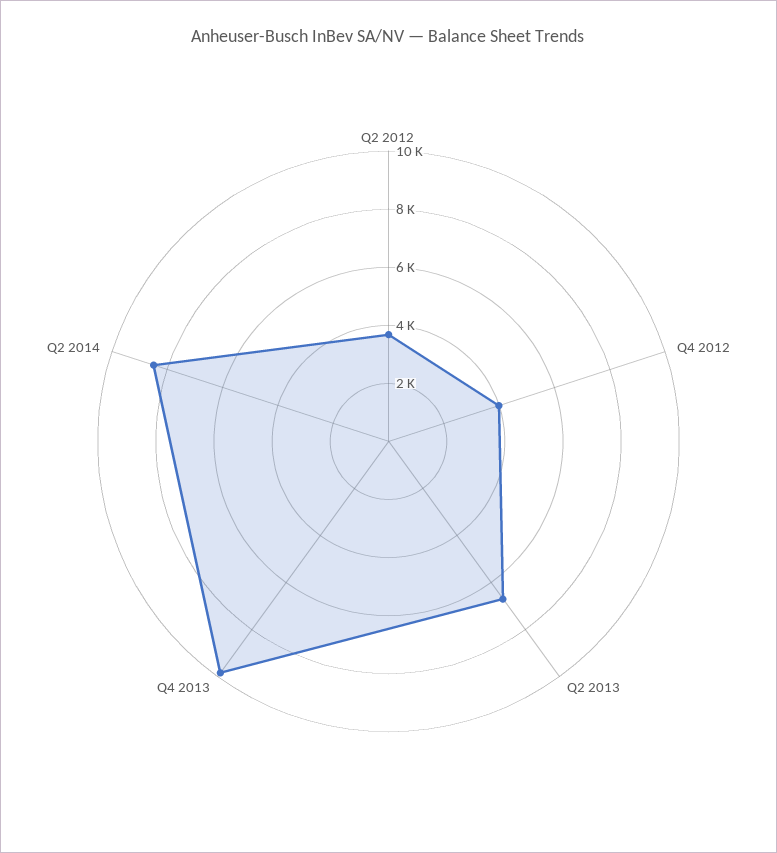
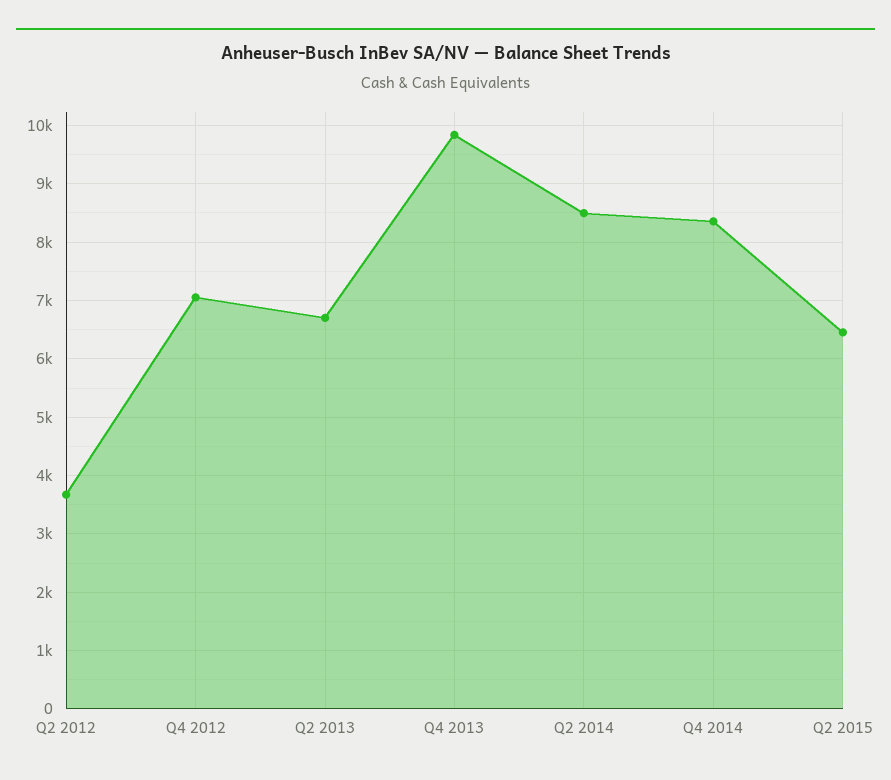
Q4 2012: 4000 -> 7000
Q4 2014: none -> 8400
Q2 2015: none -> 6400

